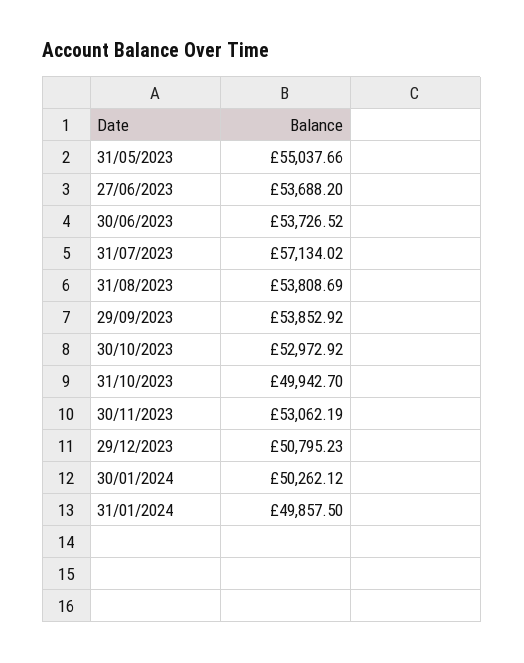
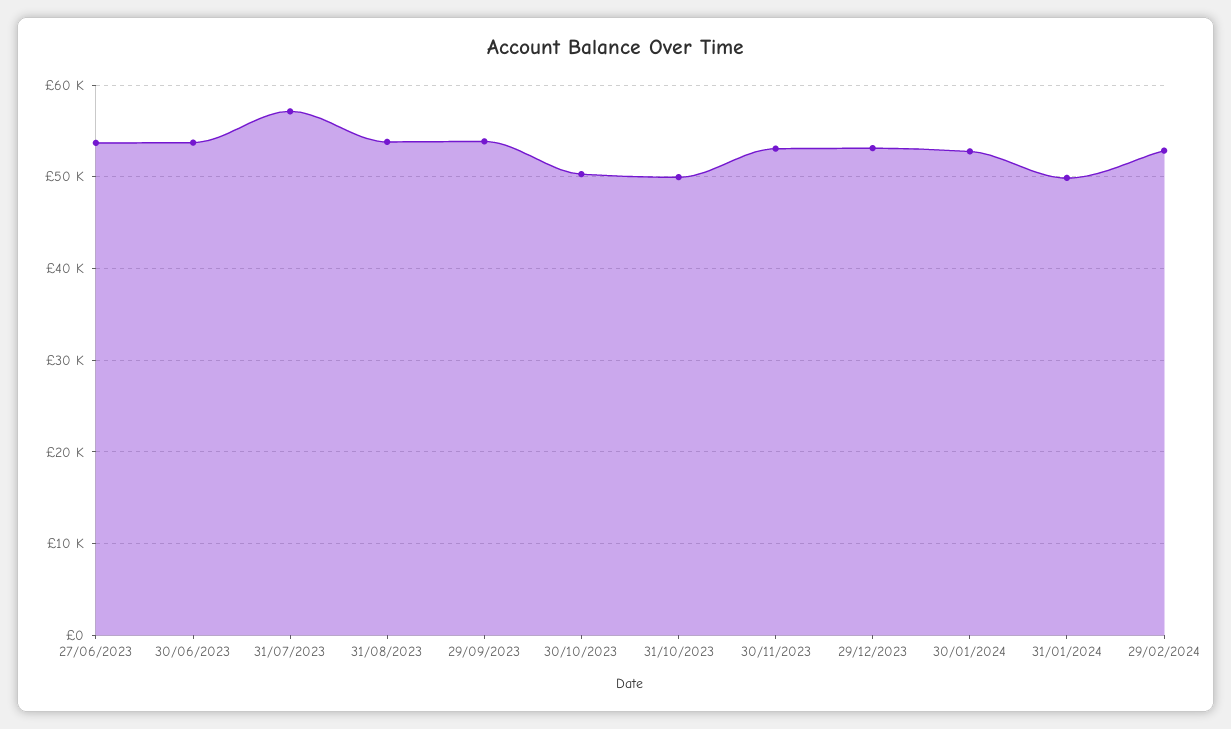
31/05/2023: 55037.66 -> none
30/10/2023: 52972.92 -> 50000
29/12/2023: 50795.23 -> 53000
30/01/2024: 50262.12 -> 53000
29/02/2024: none -> 53000

